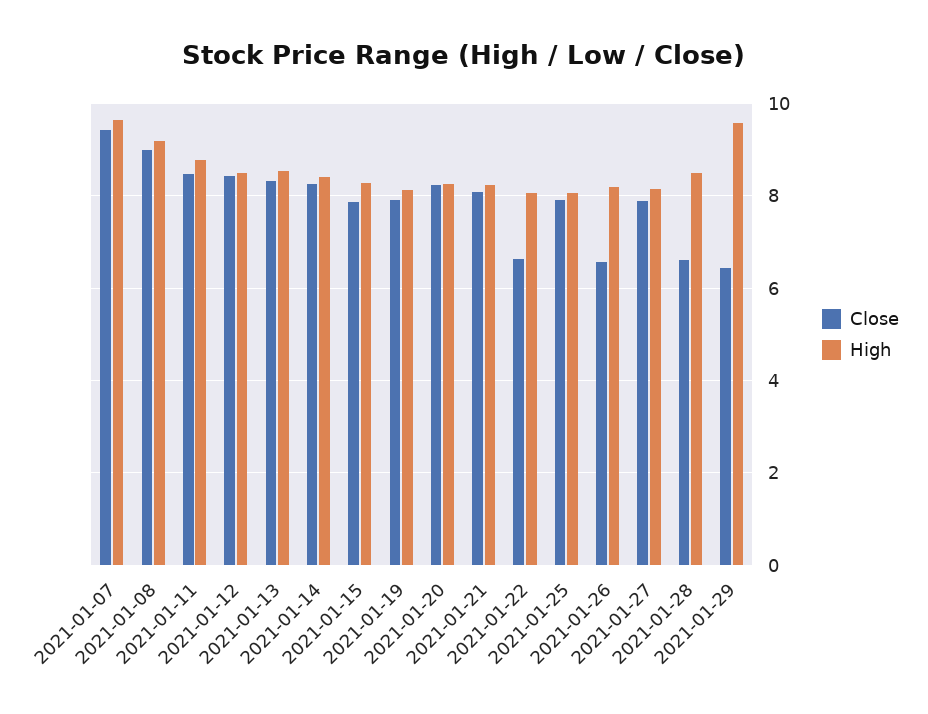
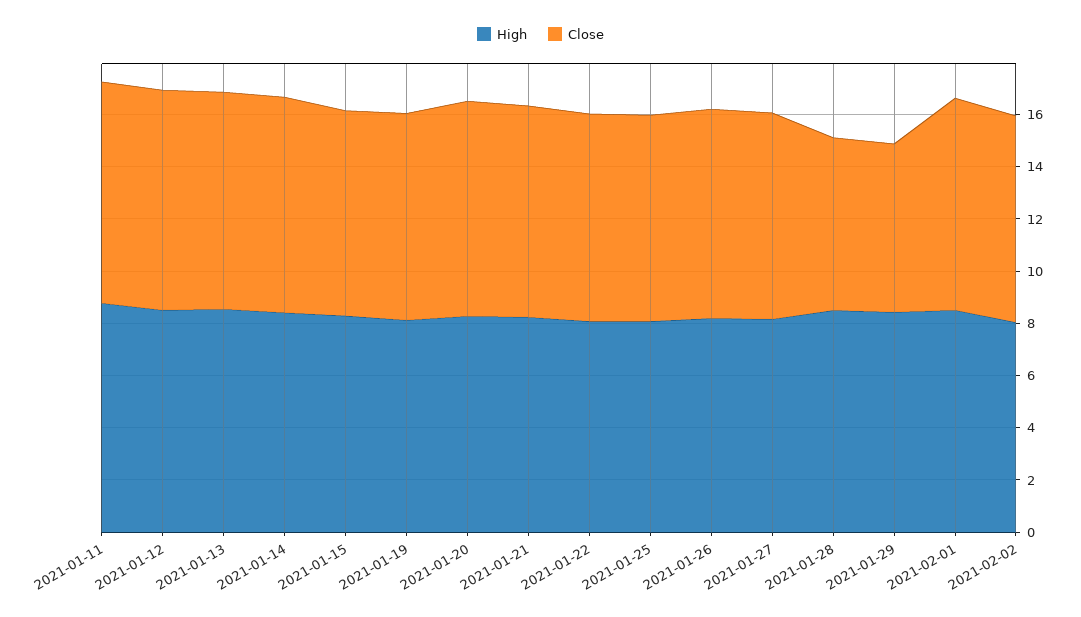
Close, 2021-01-07: 9.4 -> none
High, 2021-01-07: 9.6 -> none
Close, 2021-01-08: 9 -> none
High, 2021-01-08: 9.2 -> none
Close, 2021-01-22: 6.6 -> 8
Close, 2021-01-26: 6.6 -> 8
High, 2021-01-29: 9.6 -> 8.5
High, 2021-02-01: none -> 8.5
Close, 2021-02-01: none -> 8
High, 2021-02-02: none -> 8
Close, 2021-02-02: none -> 8

